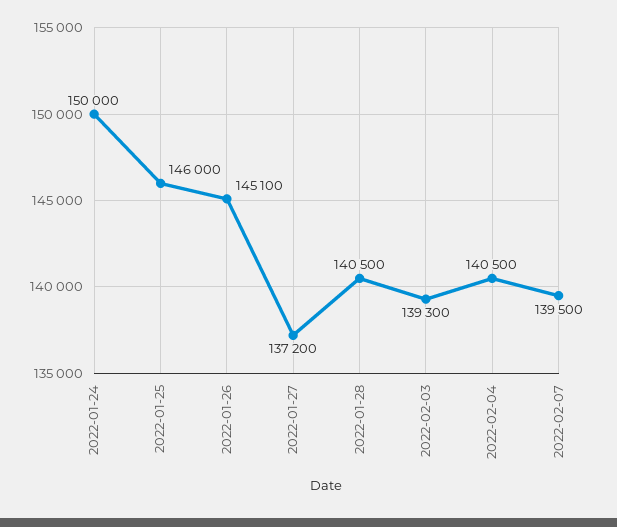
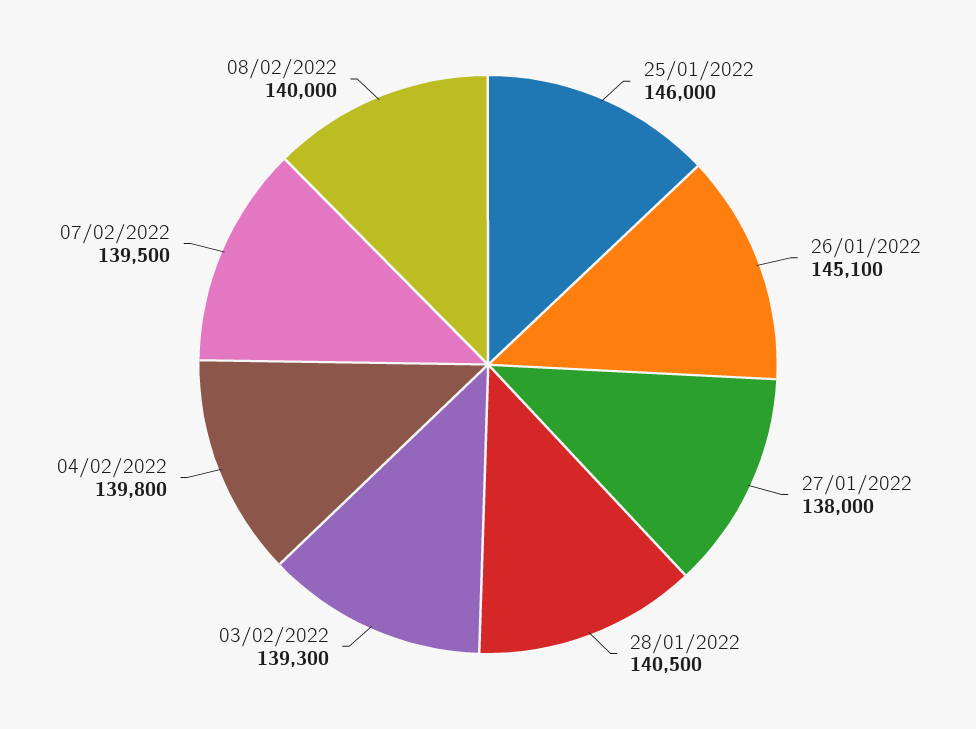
2022-01-24: 150000 -> none
2022-01-27: 137200 -> 138000
2022-02-04: 140500 -> 139800
08/02/2022: none -> 140000

